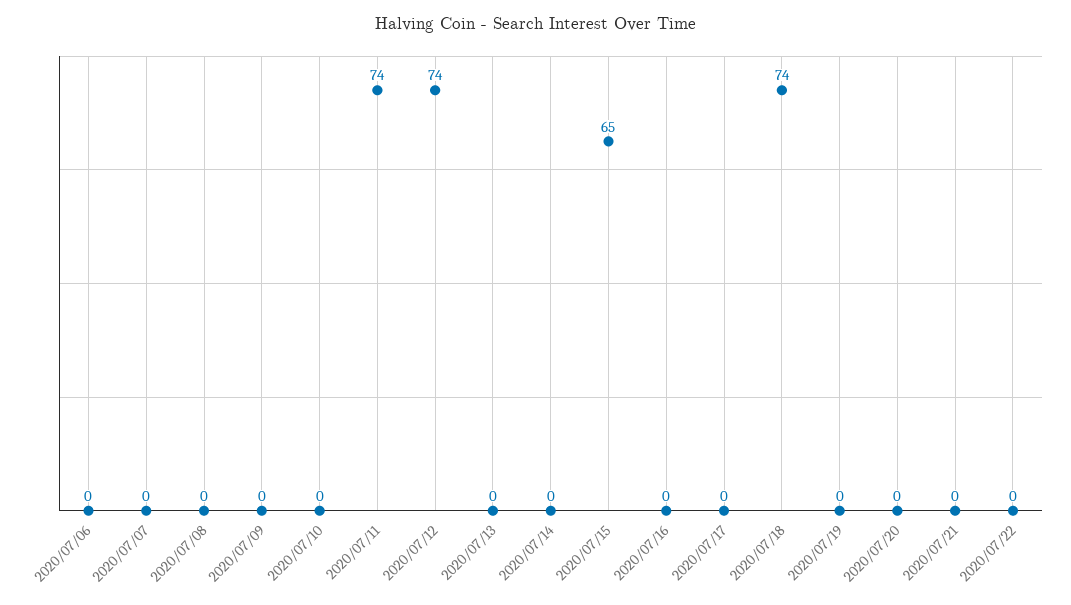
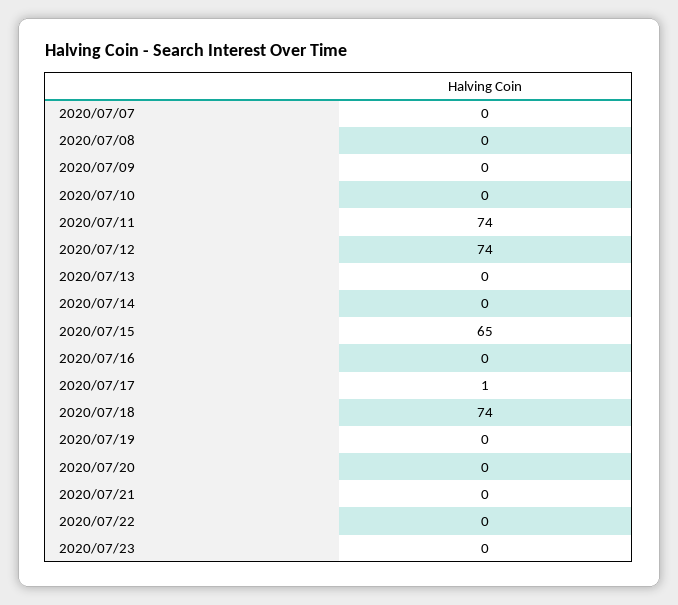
2020/07/06: 0 -> none
2020/07/17: 0 -> 1
2020/07/23: none -> 0

